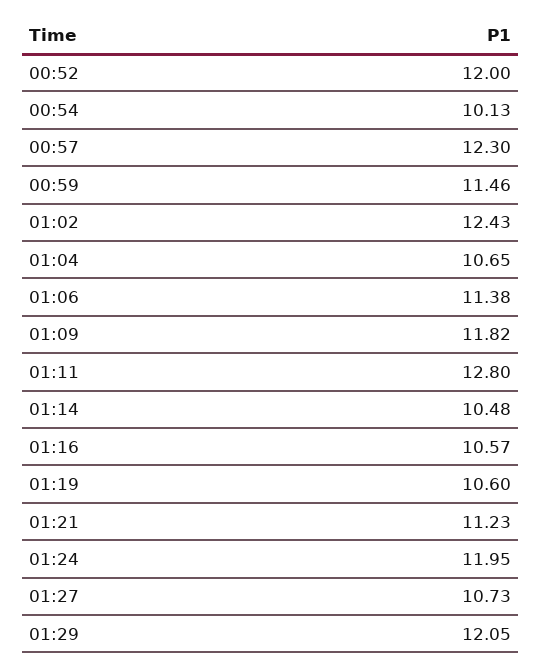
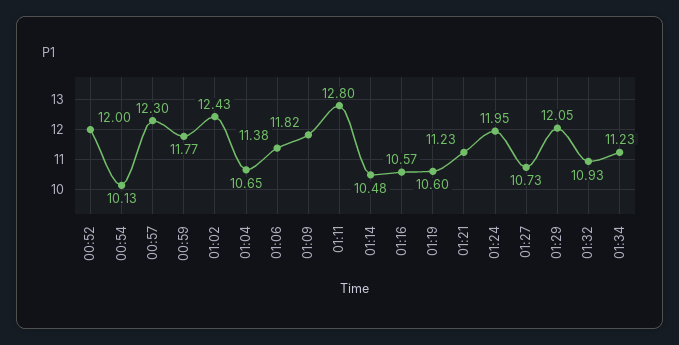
00:59: 11.46 -> 11.77
01:32: none -> 10.93
01:34: none -> 11.23

